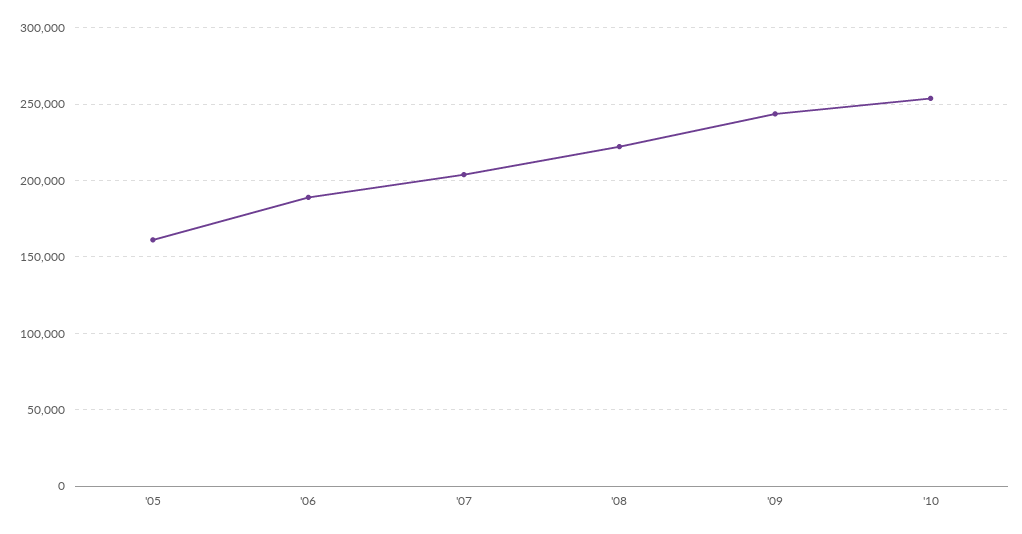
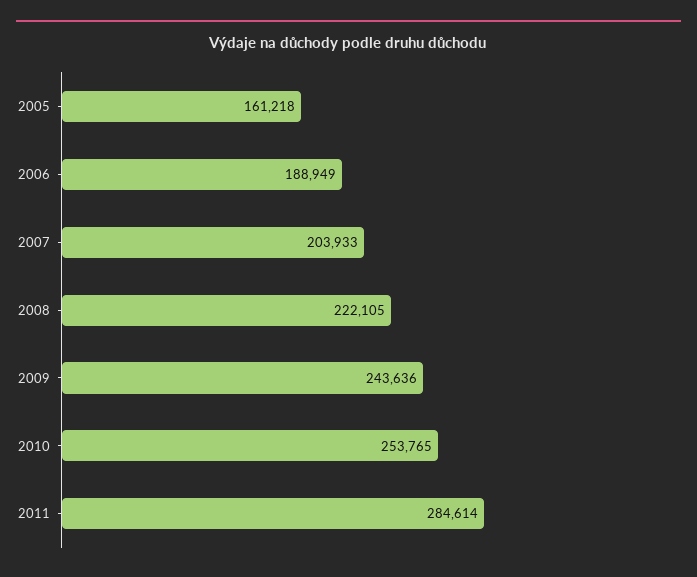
2011: none -> 284614

